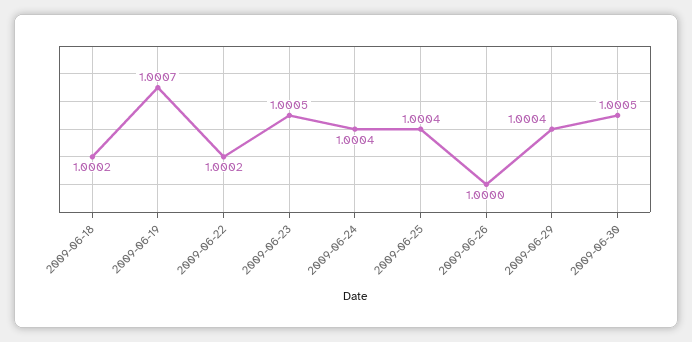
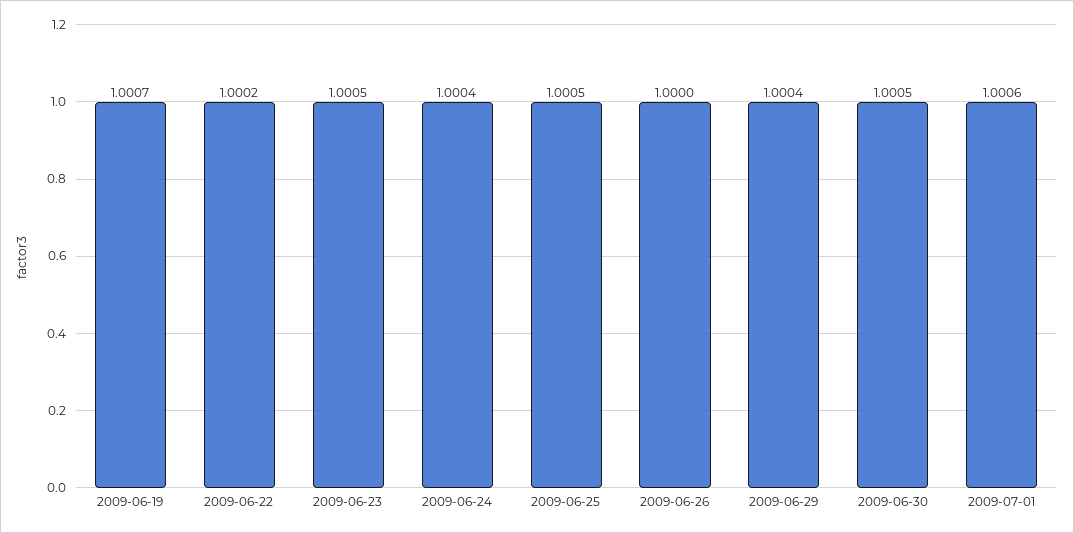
2009-06-18: 1.0002 -> none
2009-06-25: 1.0004 -> 1.0005
2009-07-01: none -> 1.0006

